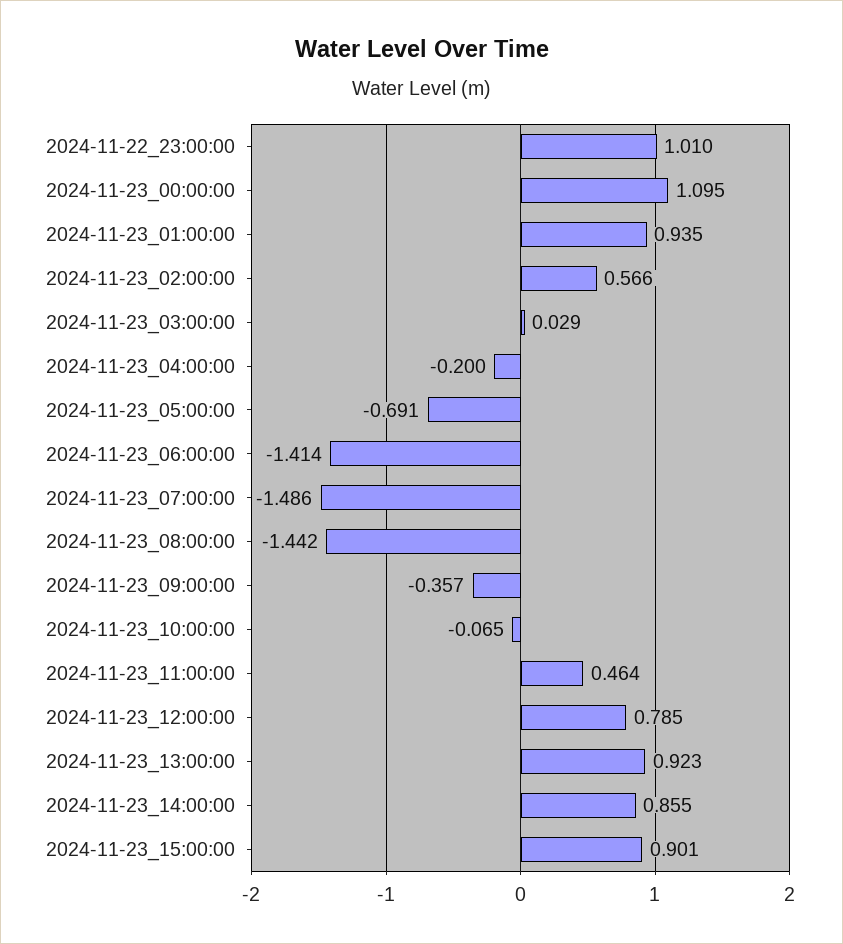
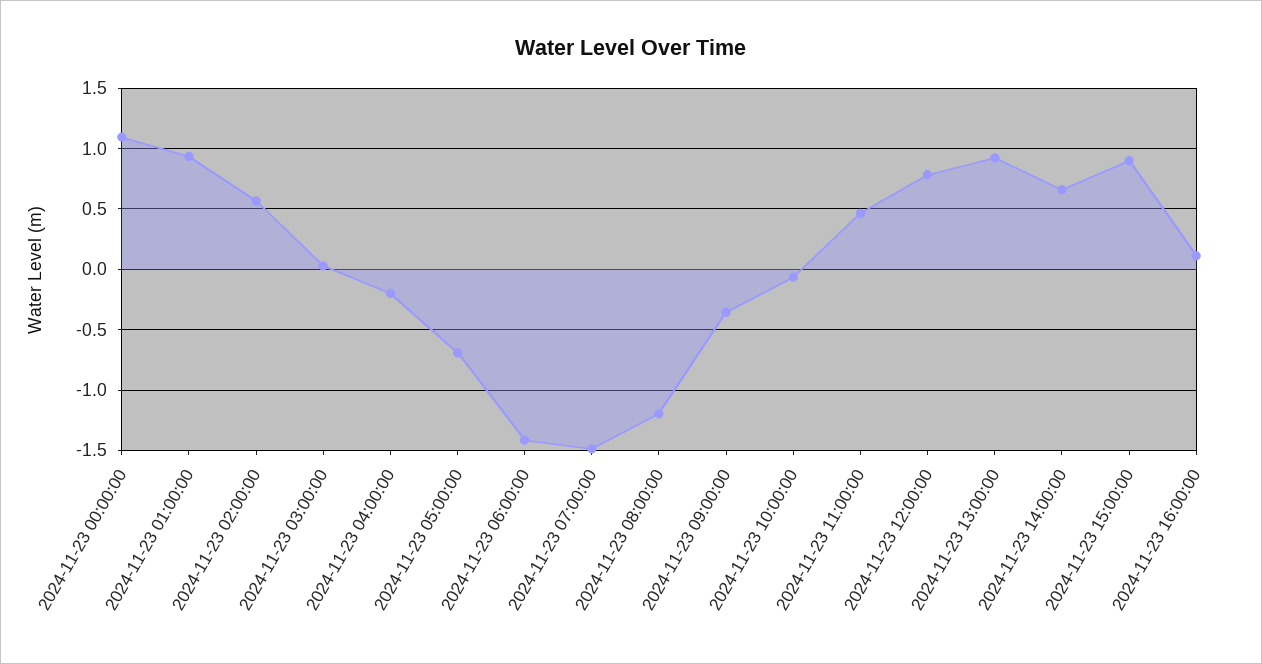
2024-11-22_23:00:00: 1.01 -> none
2024-11-23_08:00:00: -1.442 -> -1.2
2024-11-23_14:00:00: 0.855 -> 0.65
2024-11-23 16:00:00: none -> 0.1

